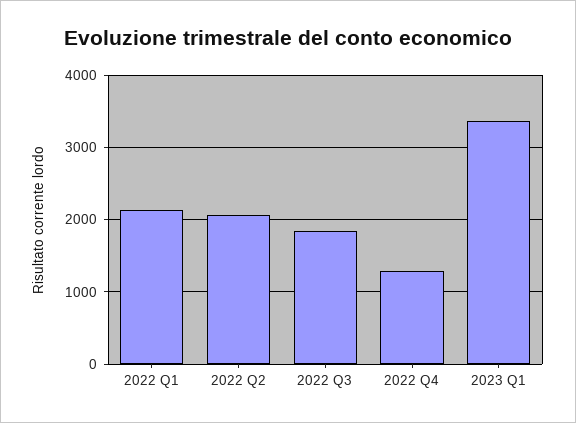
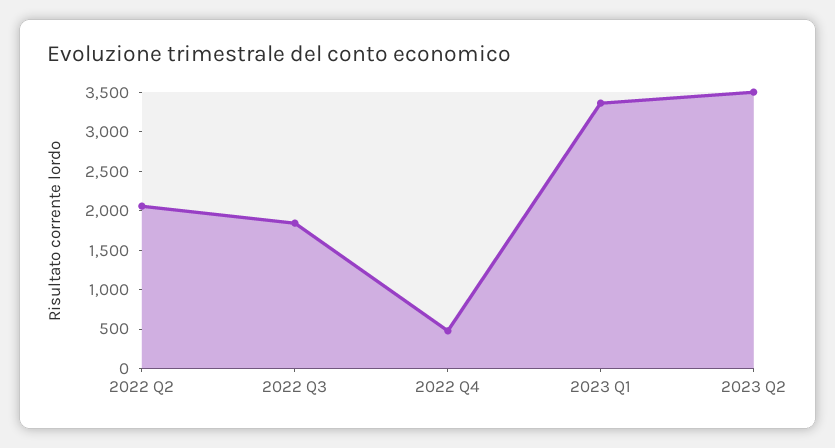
2022 Q1: 2100 -> none
2022 Q4: 1300 -> 500
2023 Q2: none -> 3500

